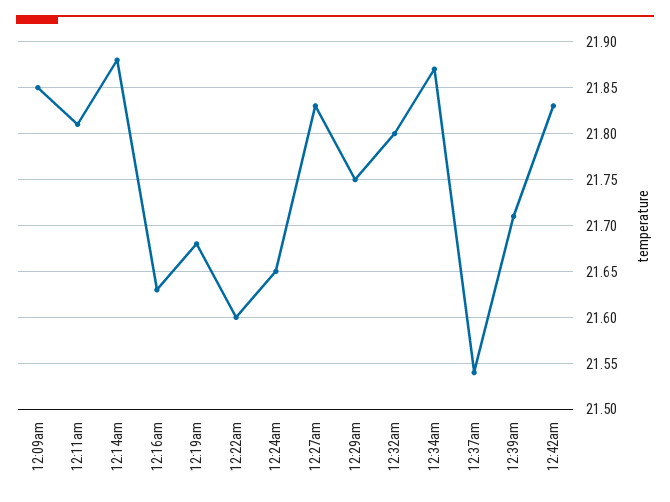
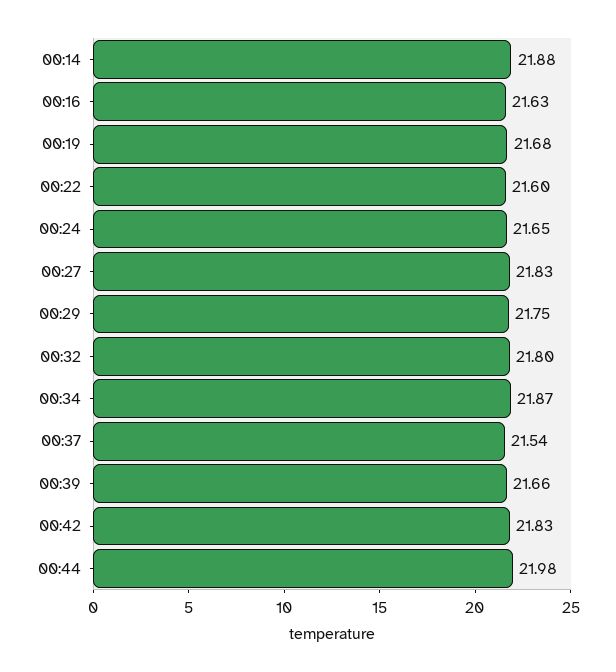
12:09am: 21.85 -> none
12:11am: 21.81 -> none
12:39am: 21.71 -> 21.66
00:44: none -> 21.98

